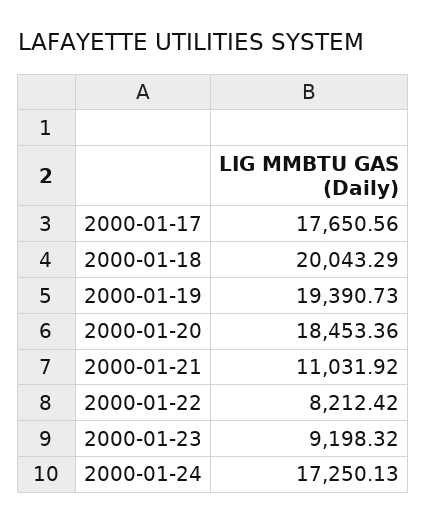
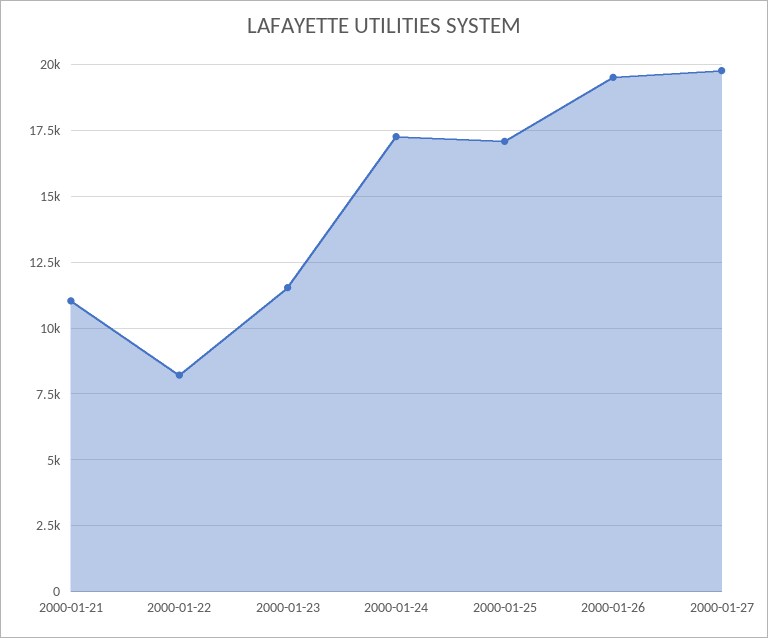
2000-01-17: 17650.56 -> none
2000-01-18: 20043.29 -> none
2000-01-19: 19390.73 -> none
2000-01-20: 18453.36 -> none
2000-01-23: 9198.32 -> 11500
2000-01-25: none -> 17000
2000-01-26: none -> 19500
2000-01-27: none -> 19750

